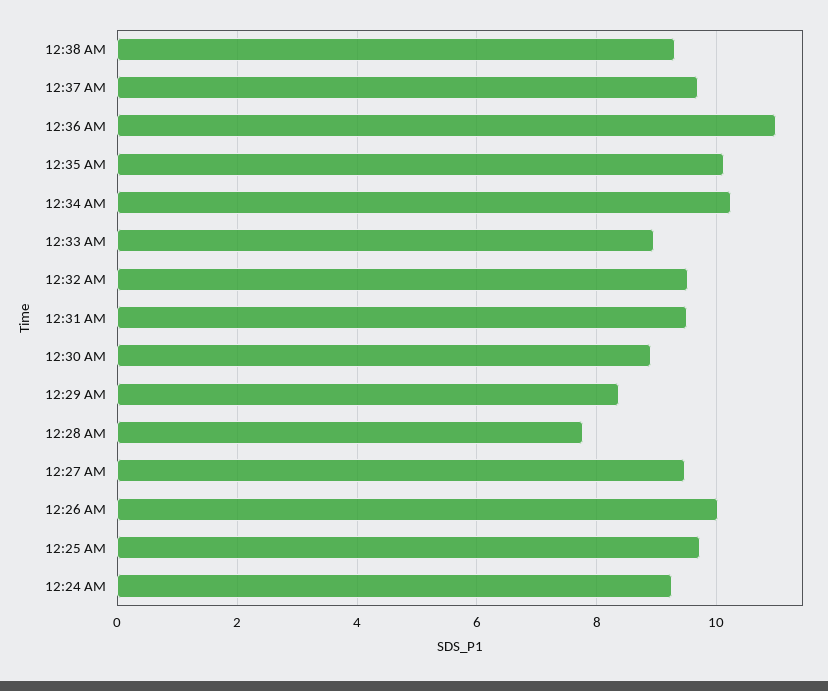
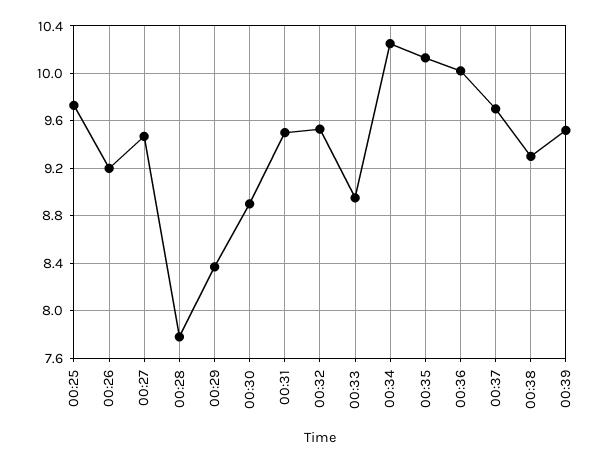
12:36 AM: 11 -> 10
12:26 AM: 10 -> 9.2
12:24 AM: 9.2 -> none
00:39: none -> 9.5

